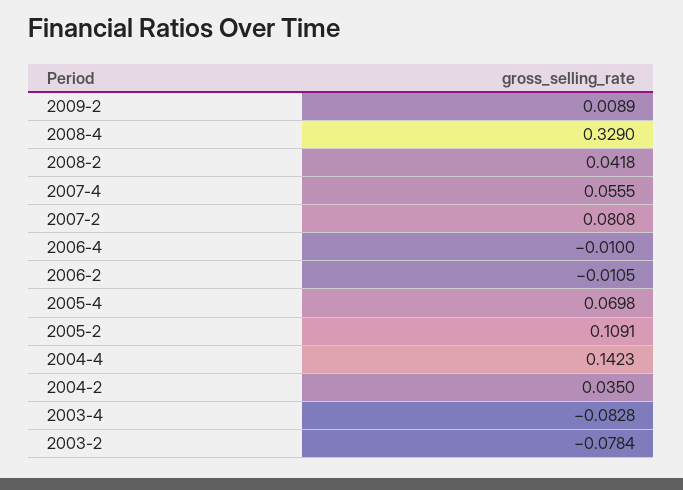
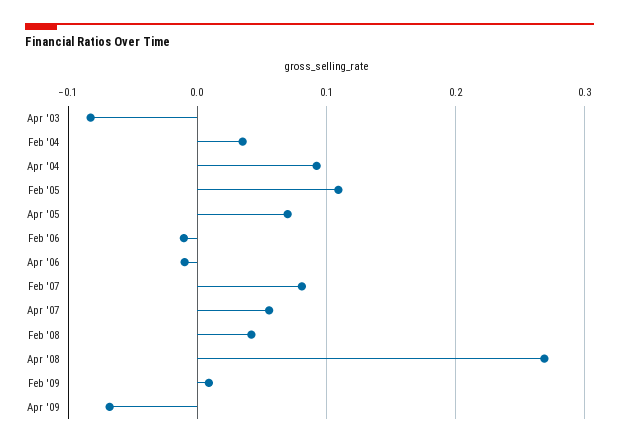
2008-4: 0.329 -> 0.27
2004-4: 0.1423 -> 0.09
2003-2: -0.0784 -> none
Apr '09: none -> -0.07

